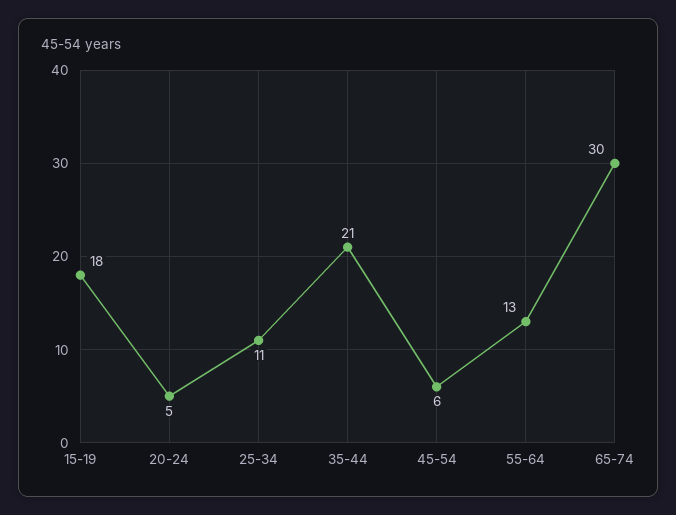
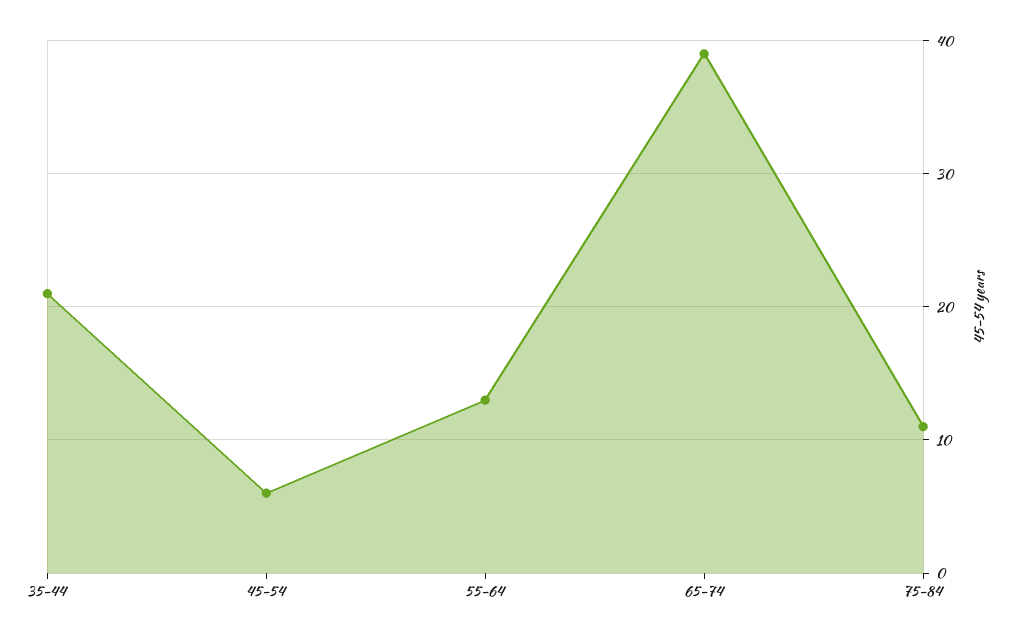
15-19: 18 -> none
20-24: 5 -> none
25-34: 11 -> none
65-74: 30 -> 39
75-84: none -> 11

